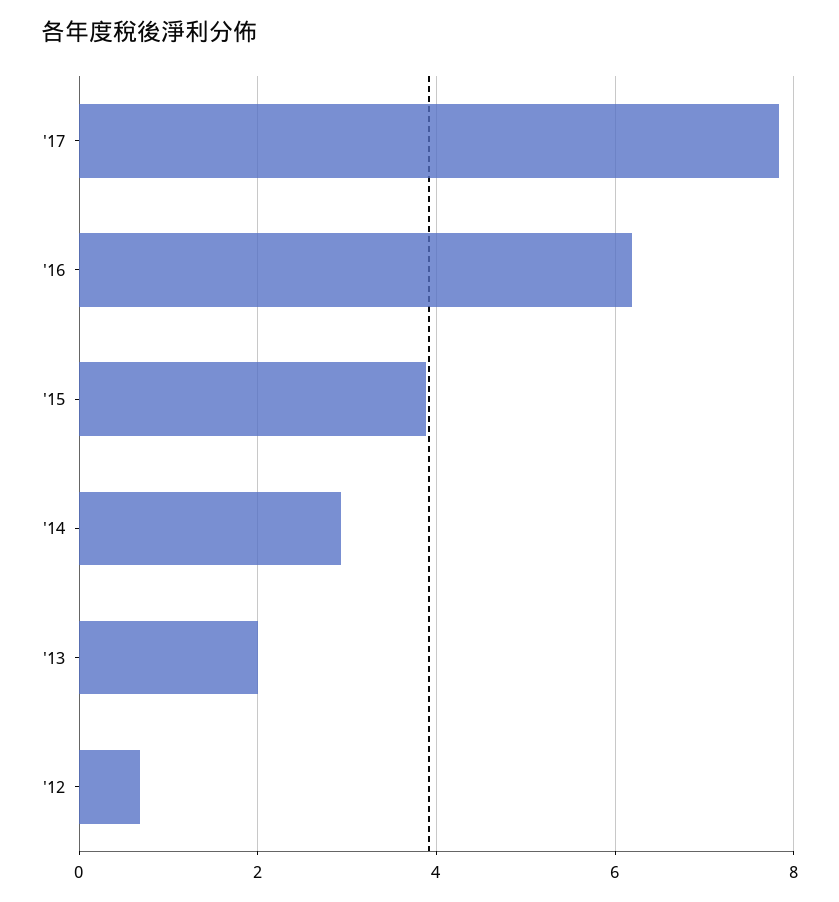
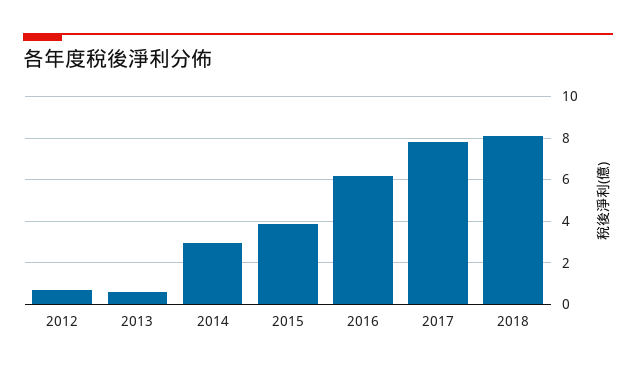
'13: 2 -> 0.5
2018: none -> 8

